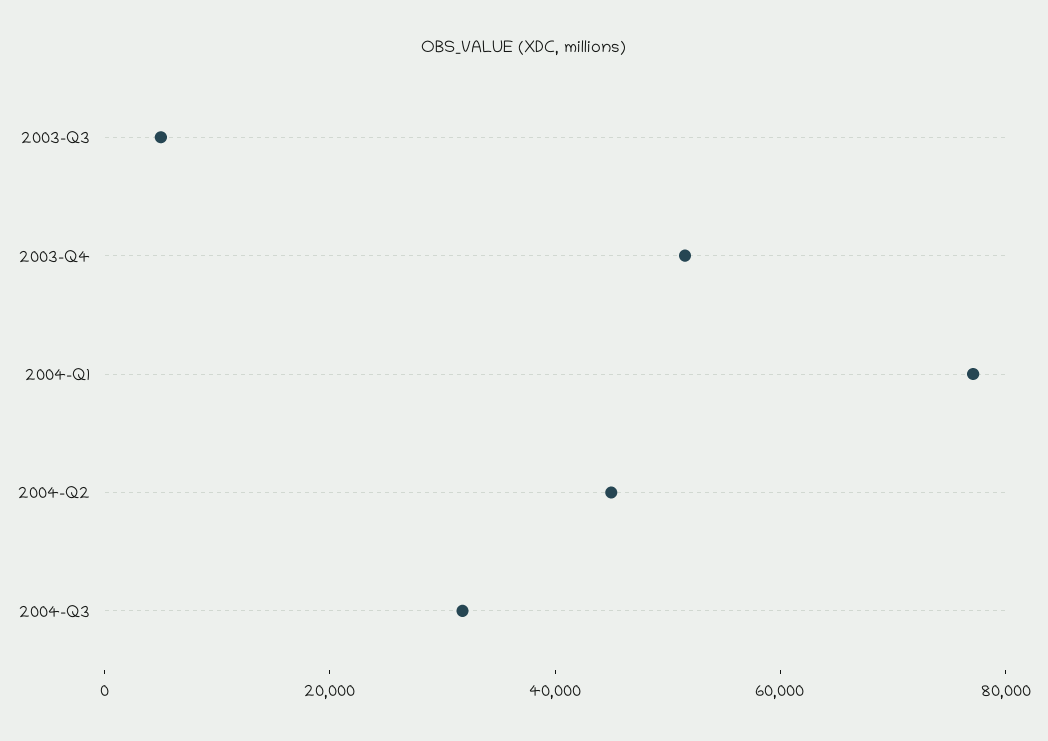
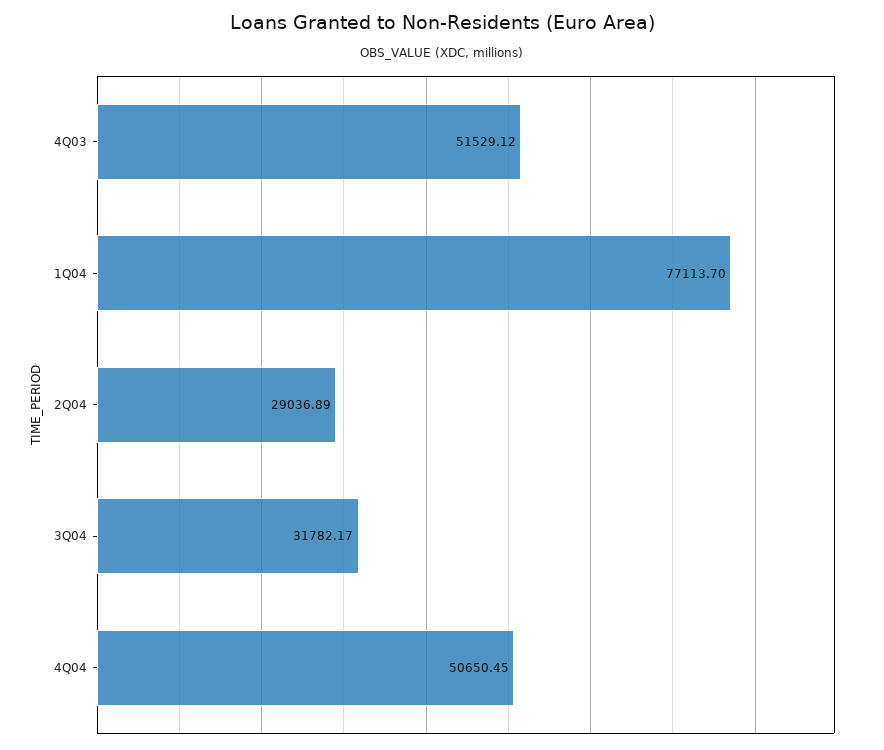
2003-Q3: 5000 -> none
2004-Q2: 45000 -> 29036.89
4Q04: none -> 50650.45

